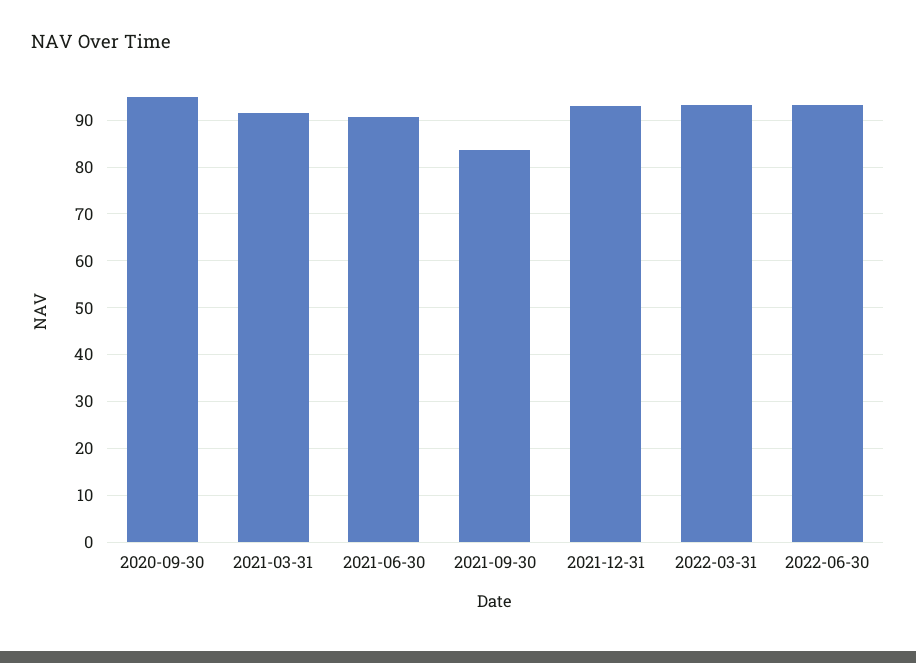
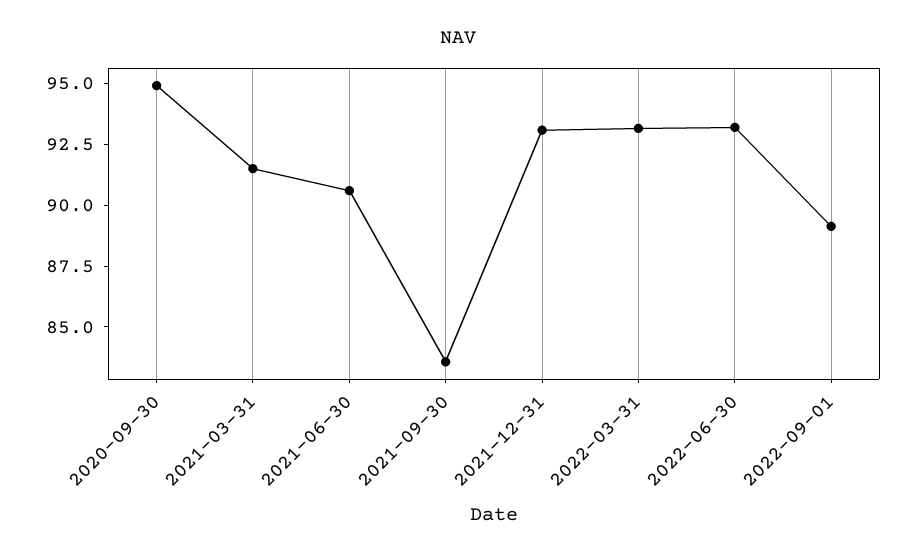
2022-09-01: none -> 89

